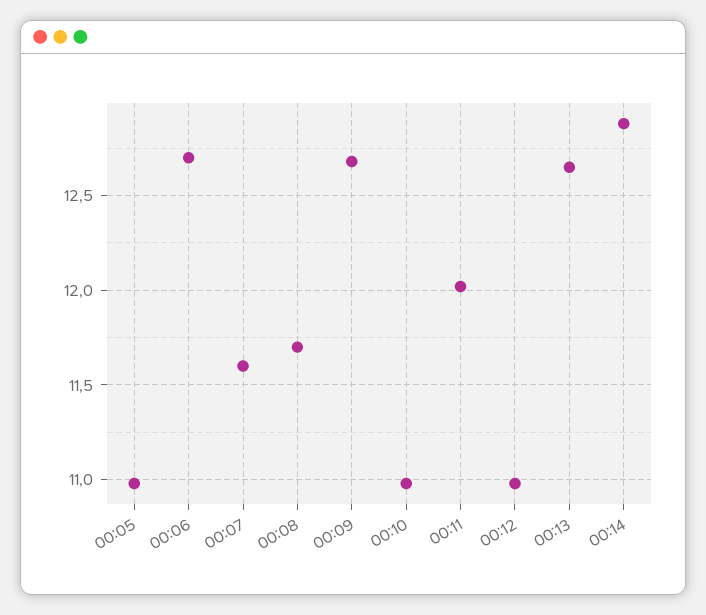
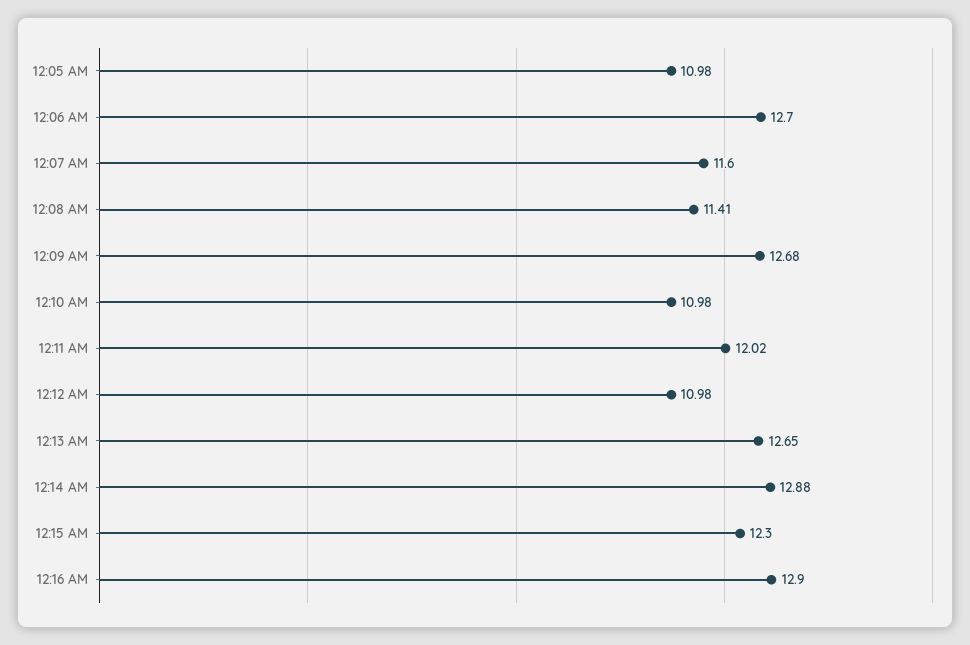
00:08: 11.7 -> 11.41
12:15 AM: none -> 12.3
12:16 AM: none -> 12.9

